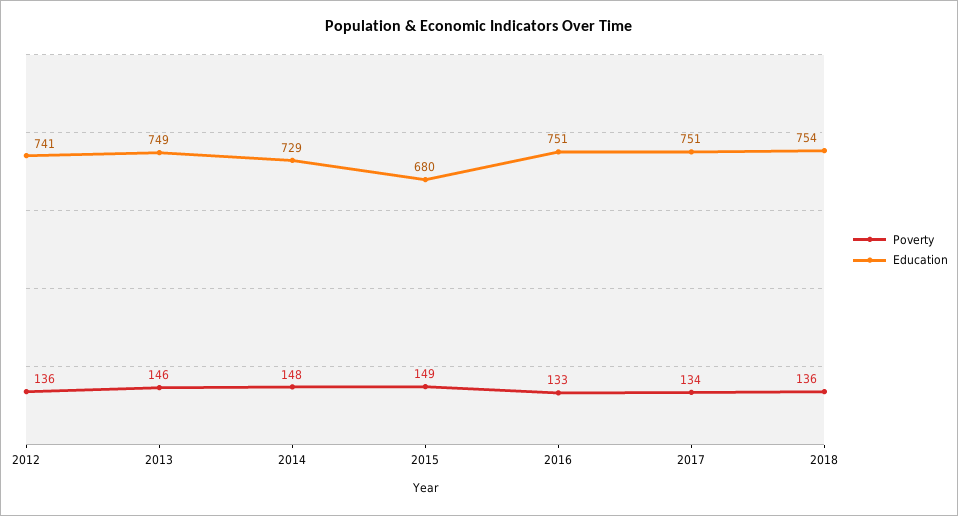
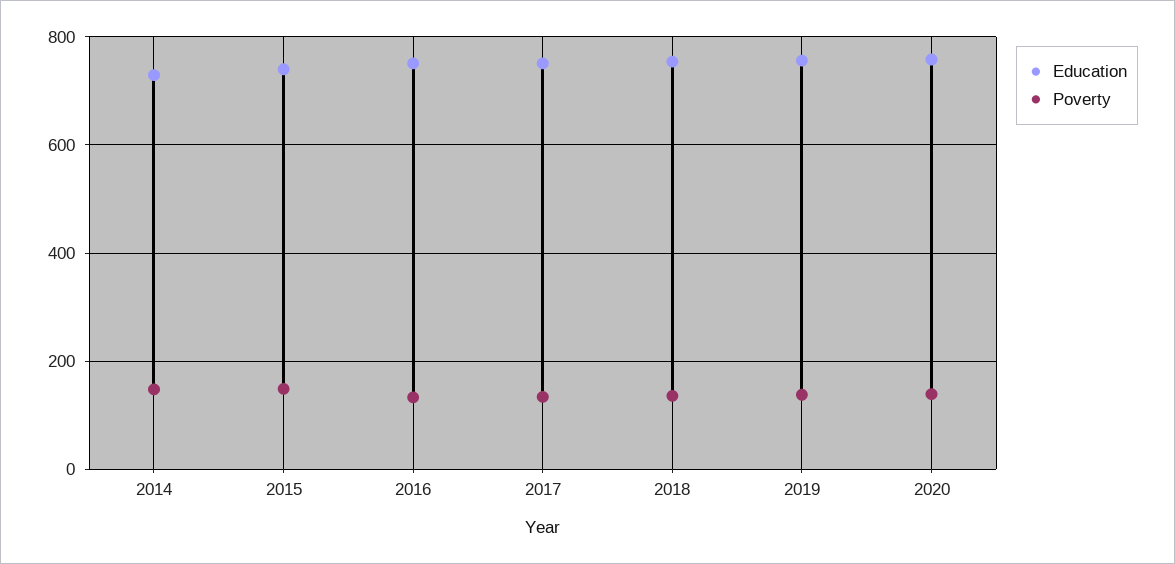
Poverty, 2012: 136 -> none
Education, 2012: 741 -> none
Poverty, 2013: 146 -> none
Education, 2013: 749 -> none
Education, 2015: 680 -> 740
Education, 2019: none -> 760
Poverty, 2019: none -> 140
Education, 2020: none -> 760
Poverty, 2020: none -> 140

